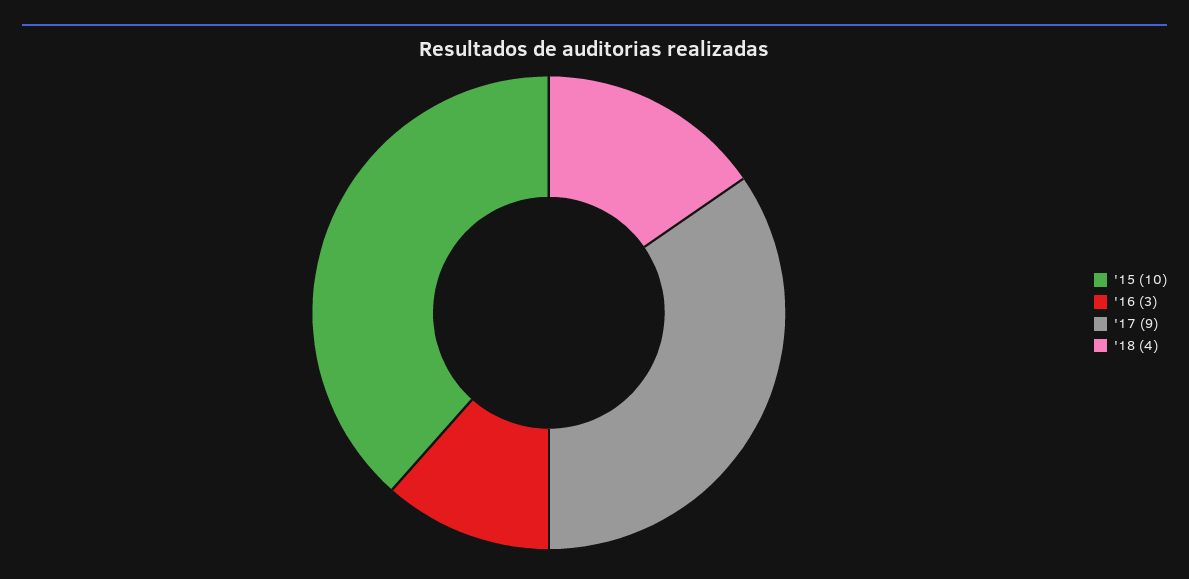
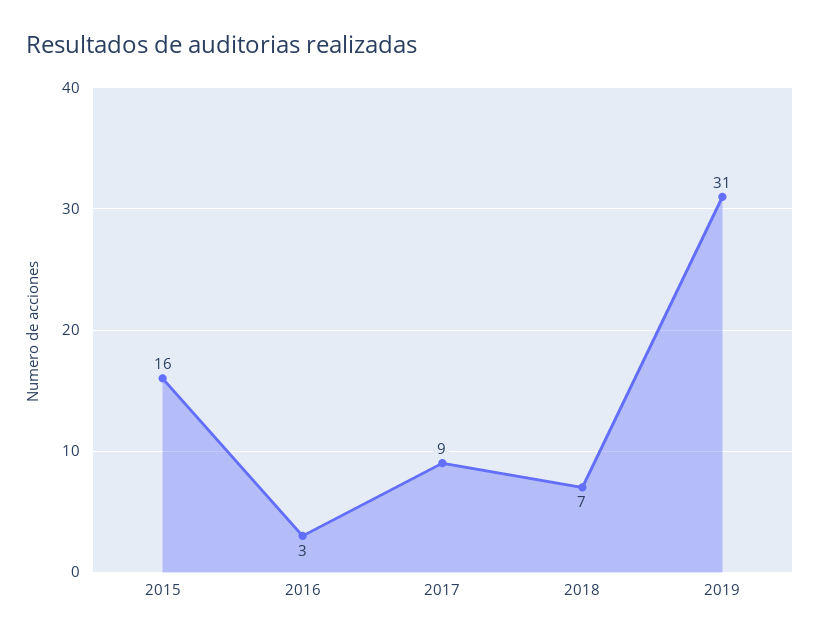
'15: 10 -> 16
'18: 4 -> 7
2019: none -> 31

